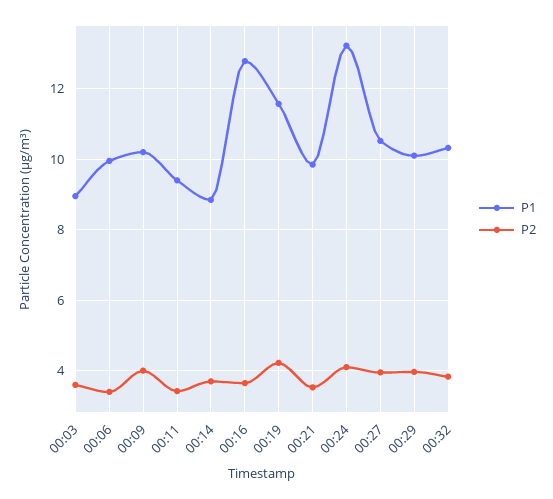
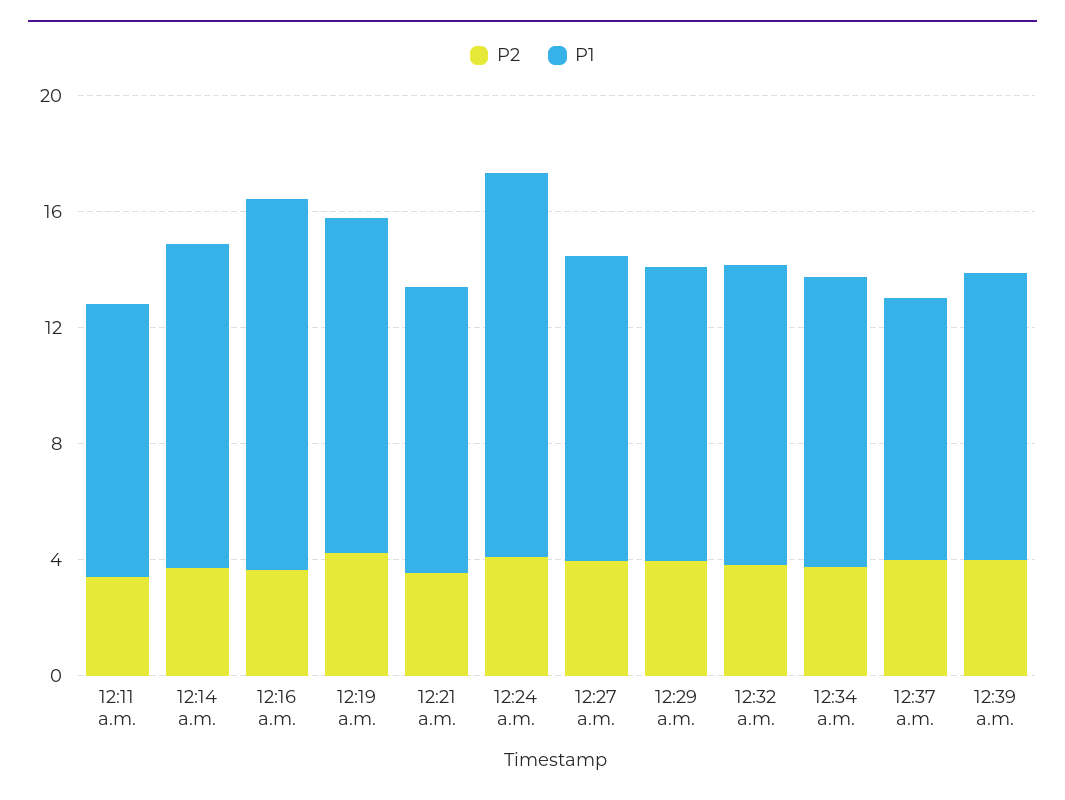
P1, 00:03: 9 -> none
P2, 00:03: 3.6 -> none
P1, 00:06: 10 -> none
P2, 00:06: 3.4 -> none
P1, 00:09: 10.2 -> none
P2, 00:09: 4 -> none
P1, 00:14: 8.8 -> 11
P2, 12:34 a.m.: none -> 4
P1, 12:34 a.m.: none -> 10
P2, 12:37 a.m.: none -> 4
P1, 12:37 a.m.: none -> 9
P2, 12:39 a.m.: none -> 4
P1, 12:39 a.m.: none -> 10

